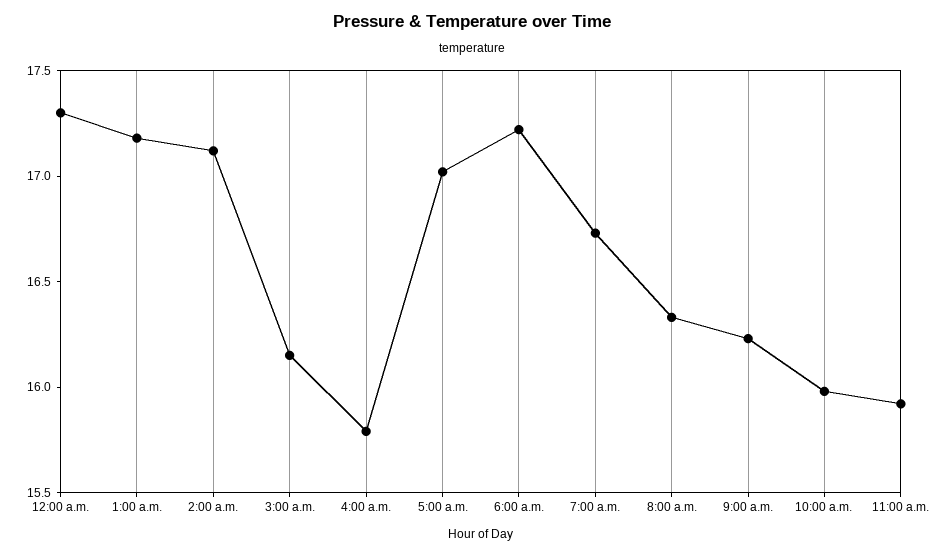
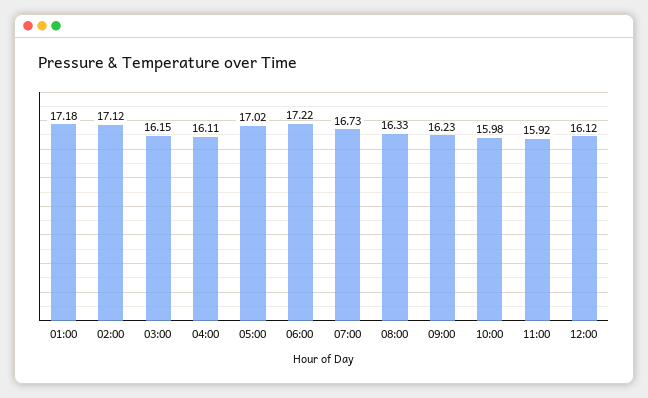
12:00 a.m.: 17.3 -> none
4:00 a.m.: 15.8 -> 16.11
12:00: none -> 16.12

